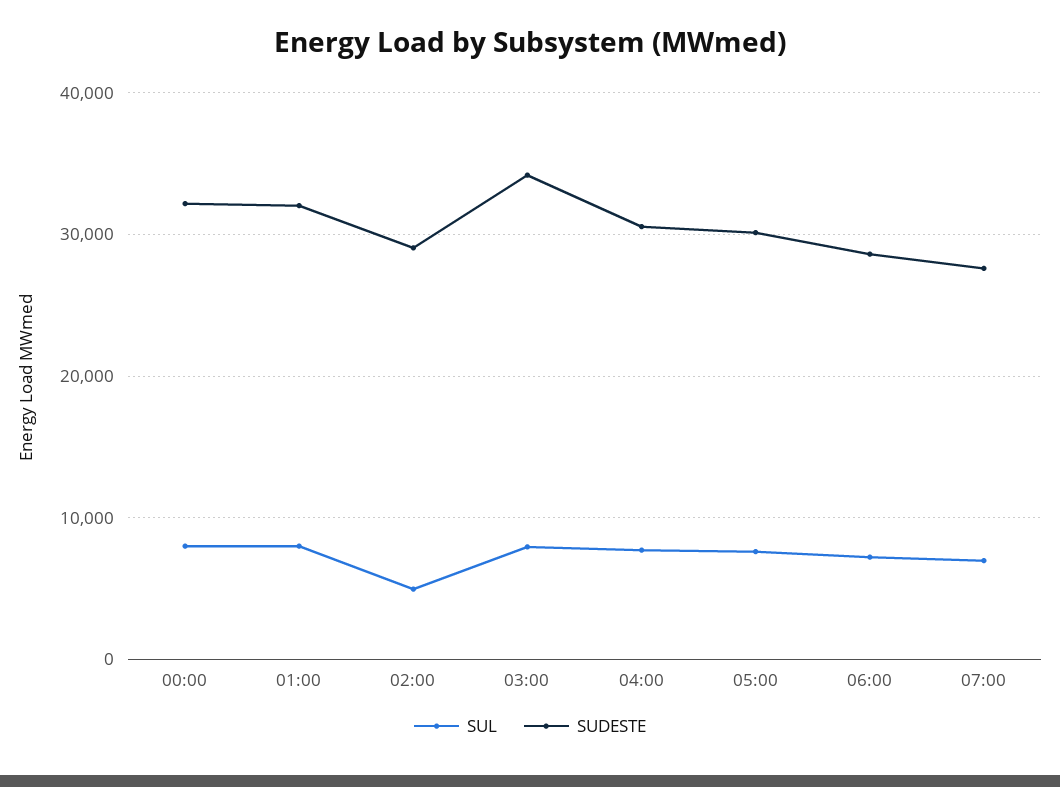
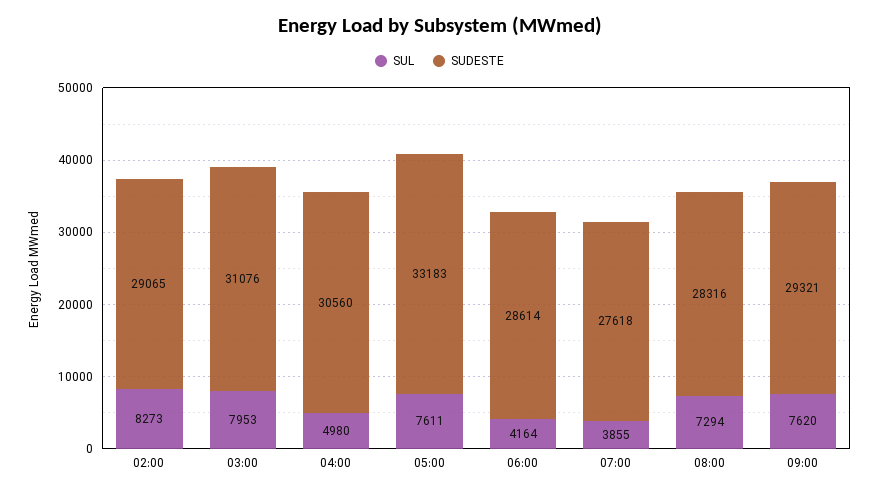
SUL, 00:00: 8000 -> none
SUDESTE, 00:00: 32000 -> none
SUL, 01:00: 8000 -> none
SUDESTE, 01:00: 32000 -> none
SUL, 02:00: 5000 -> 8273
SUDESTE, 03:00: 34000 -> 31076
SUL, 04:00: 8000 -> 4980
SUDESTE, 05:00: 30000 -> 33183
SUL, 06:00: 7000 -> 4164
SUL, 07:00: 7000 -> 3855
SUL, 08:00: none -> 7294
SUDESTE, 08:00: none -> 28316
SUL, 09:00: none -> 7620
SUDESTE, 09:00: none -> 29321

